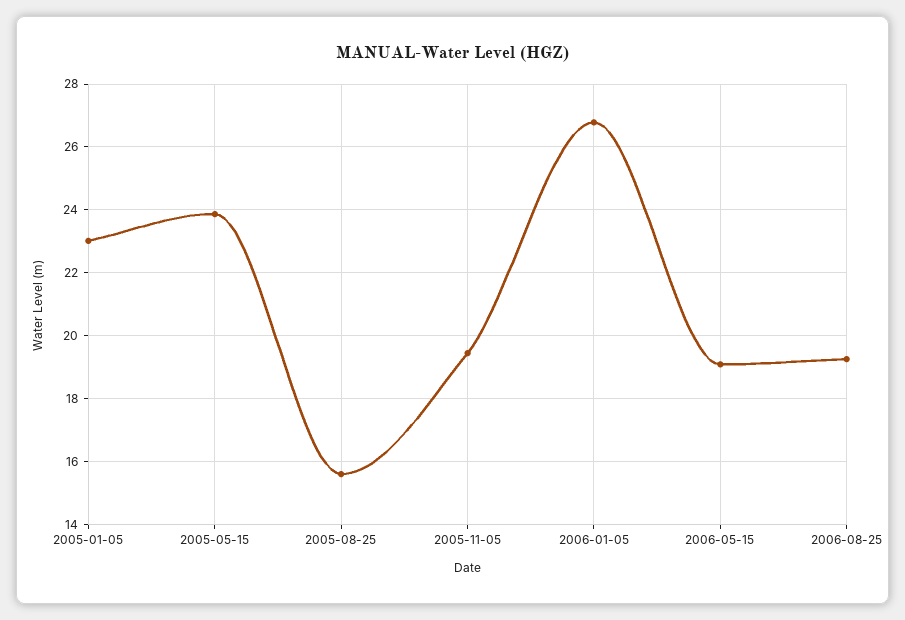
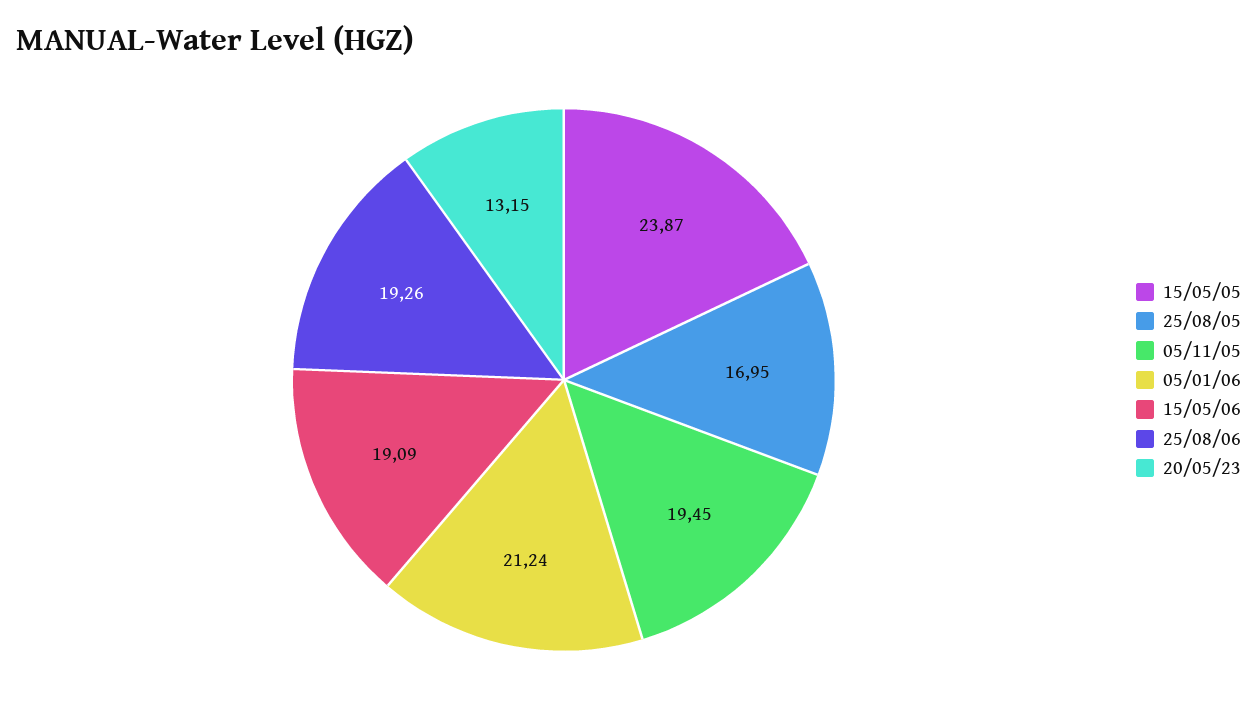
2005-01-05: 23 -> none
2005-08-25: 15.6 -> 16.95
2006-01-05: 26.8 -> 21.24
20/05/23: none -> 13.15

